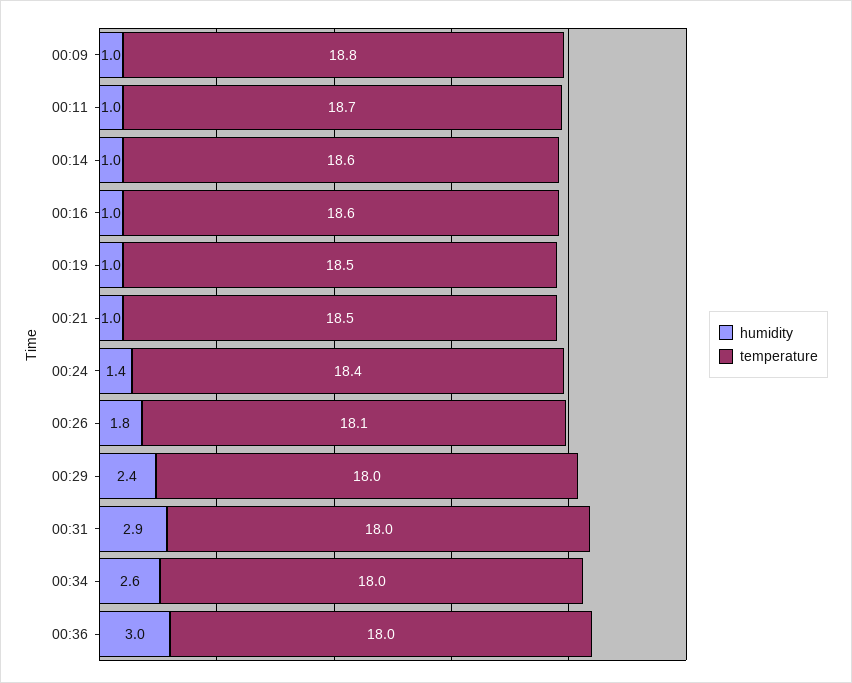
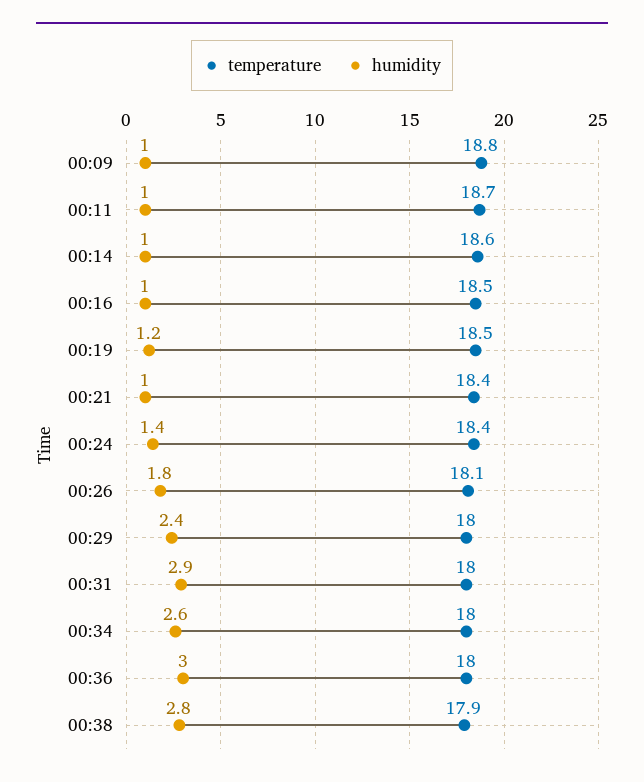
temperature, 00:16: 18.6 -> 18.5
humidity, 00:19: 1 -> 1.2
temperature, 00:21: 18.5 -> 18.4
temperature, 00:38: none -> 17.9
humidity, 00:38: none -> 2.8

